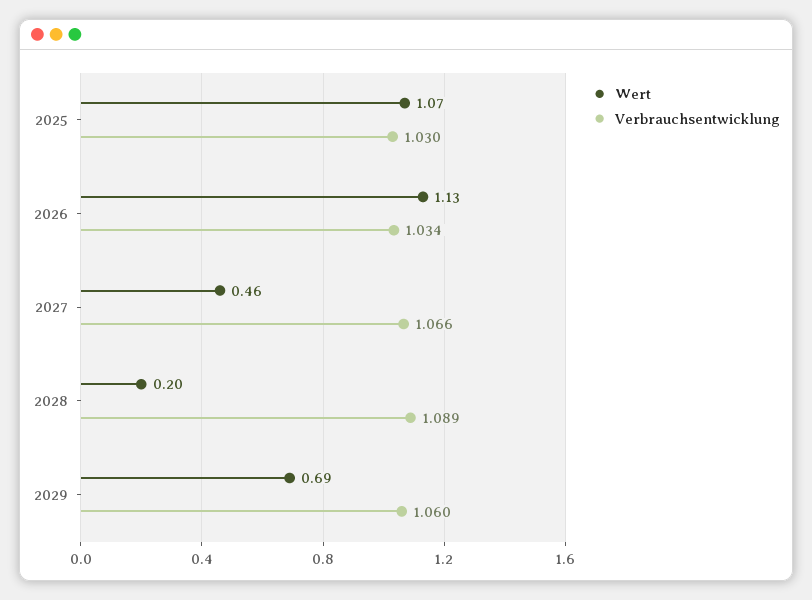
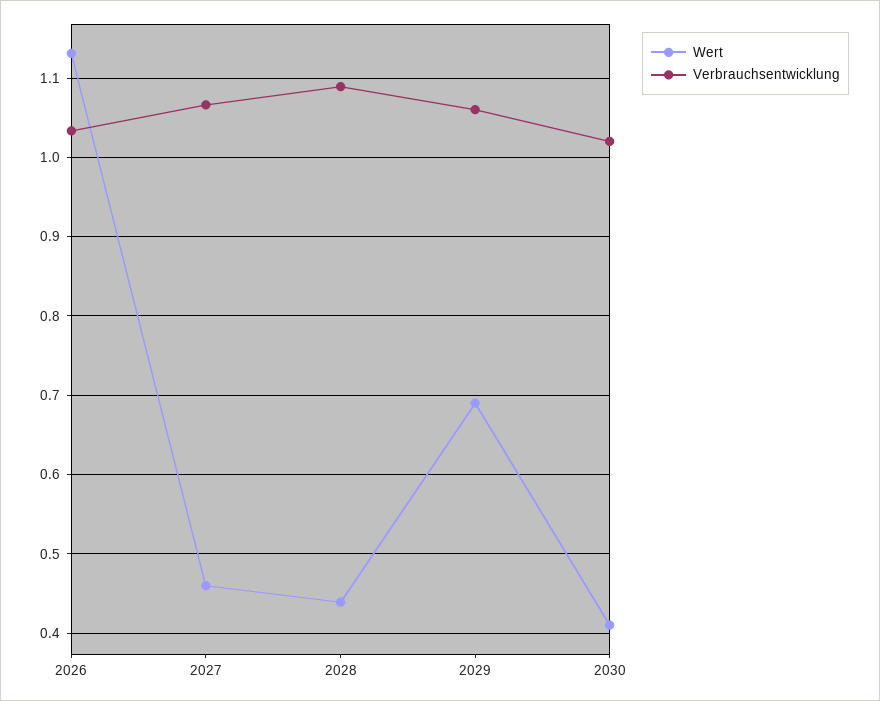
Wert, 2025: 1.07 -> none
Verbrauchsentwicklung, 2025: 1.03 -> none
Wert, 2028: 0.2 -> 0.44
Wert, 2030: none -> 0.41
Verbrauchsentwicklung, 2030: none -> 1.02

